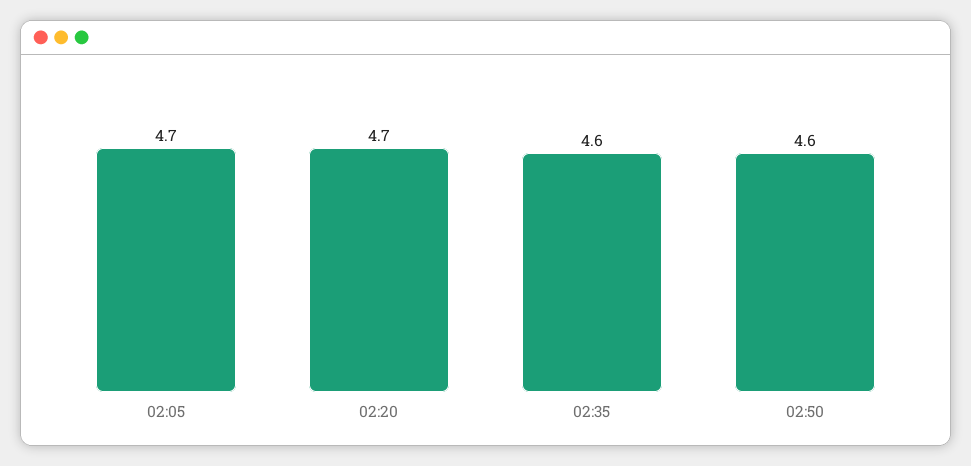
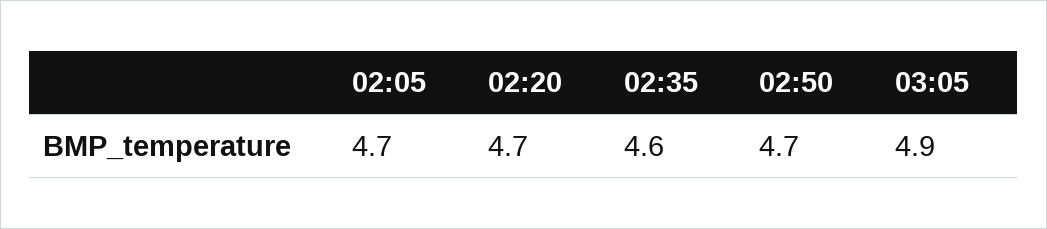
02:50: 4.6 -> 4.7
03:05: none -> 4.9

